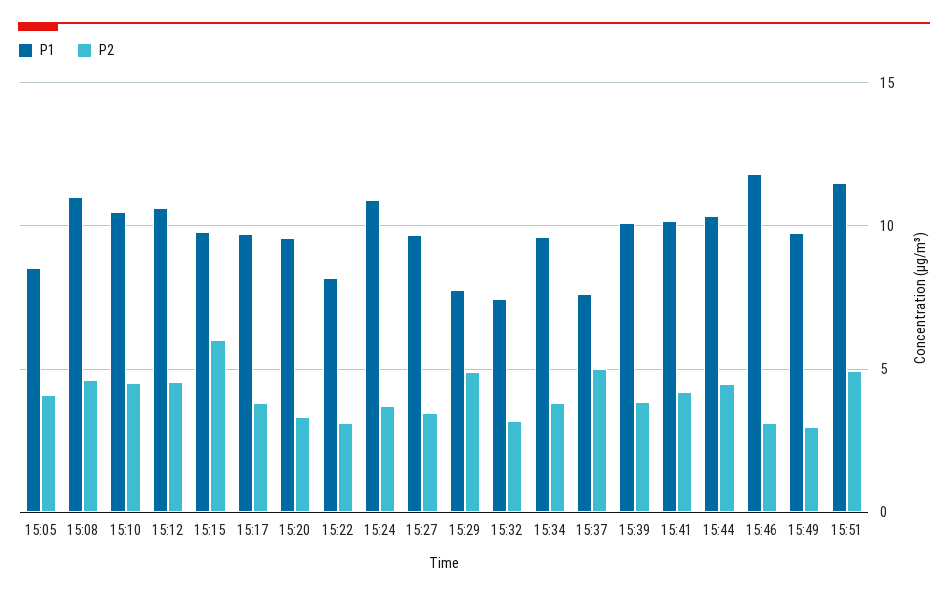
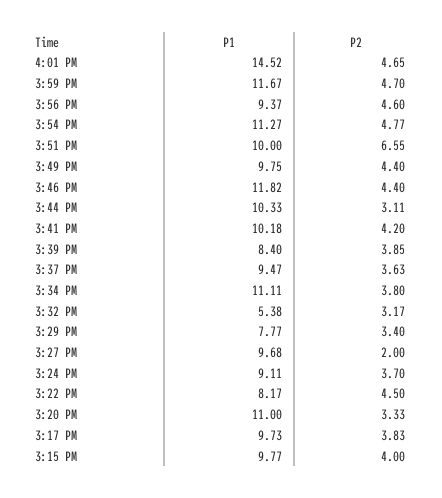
P1, 15:05: 8.5 -> none
P2, 15:05: 4 -> none
P1, 15:08: 11 -> none
P2, 15:08: 4.5 -> none
P1, 15:10: 10.5 -> none
P2, 15:10: 4.5 -> none
P1, 15:12: 10.5 -> none
P2, 15:12: 4.5 -> none
P2, 15:15: 6 -> 4
P1, 15:20: 9.5 -> 11
P2, 15:22: 3 -> 4.5
P1, 15:24: 11 -> 9.11
P2, 15:27: 3.5 -> 2
P2, 15:29: 5 -> 3.4
P1, 15:32: 7.5 -> 5.38
P1, 15:34: 9.5 -> 11.11
P1, 15:37: 7.5 -> 9.47
P2, 15:37: 5 -> 3.63
P1, 15:39: 10 -> 8.4
P2, 15:44: 4.5 -> 3.11
P2, 15:46: 3 -> 4.4
P2, 15:49: 3 -> 4.4
P1, 15:51: 11.5 -> 10
P2, 15:51: 5 -> 6.55
P1, 4:01 PM: none -> 14.52
P2, 4:01 PM: none -> 4.65
P1, 3:59 PM: none -> 11.67
P2, 3:59 PM: none -> 4.7
P1, 3:56 PM: none -> 9.37
P2, 3:56 PM: none -> 4.6
P1, 3:54 PM: none -> 11.27
P2, 3:54 PM: none -> 4.77

